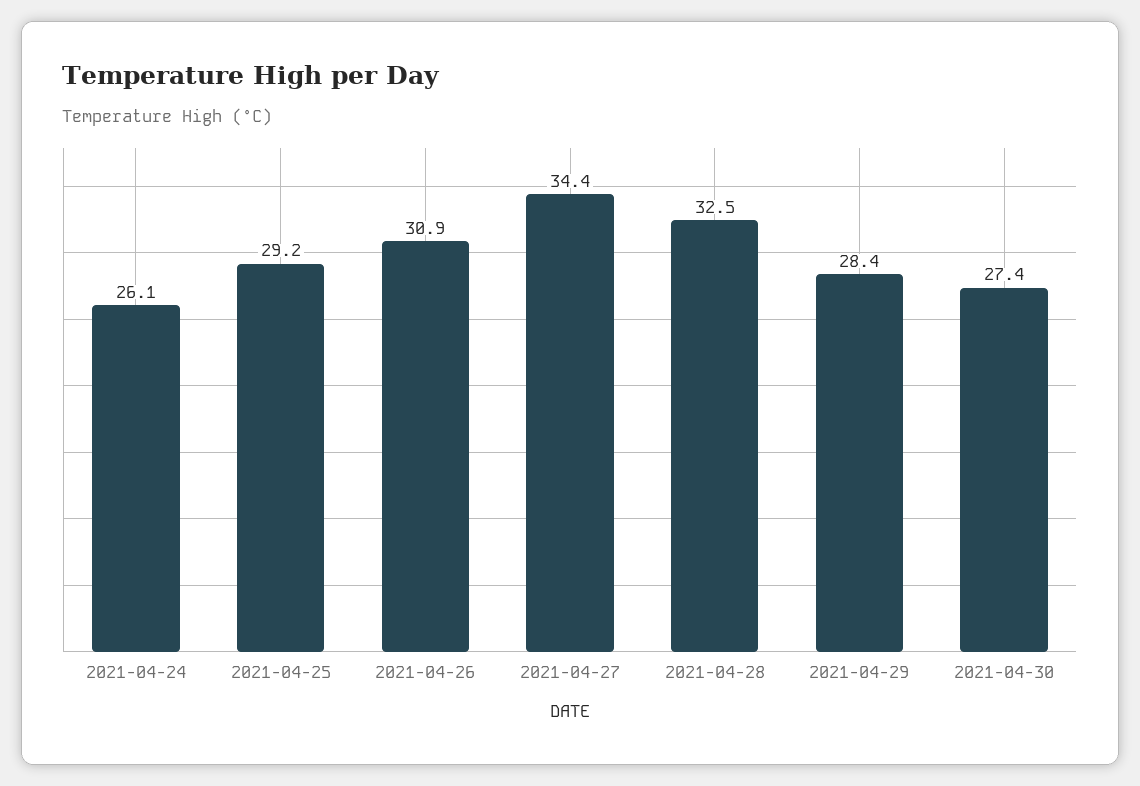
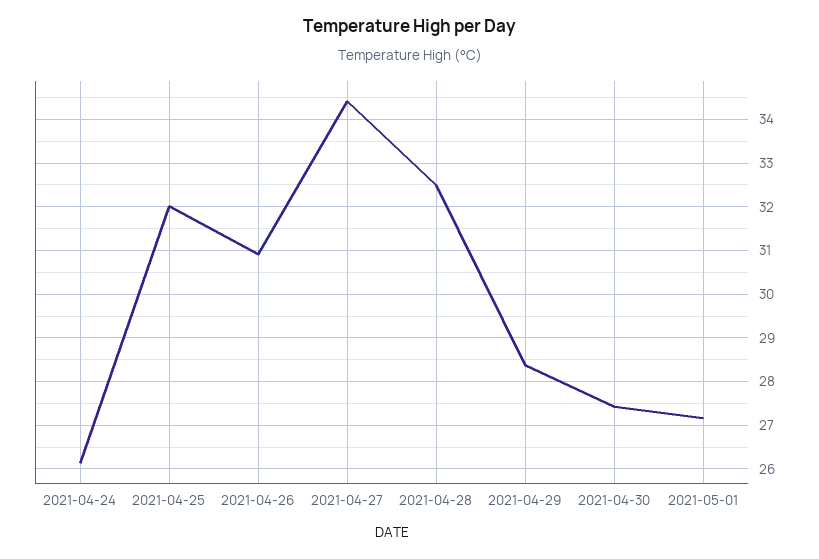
2021-04-25: 29.2 -> 32
2021-05-01: none -> 27.2

